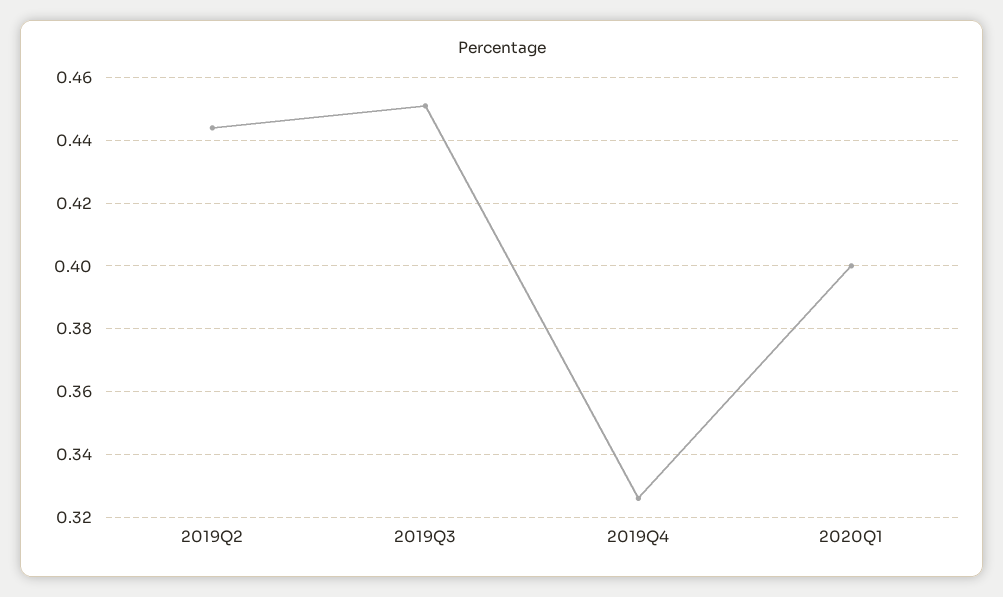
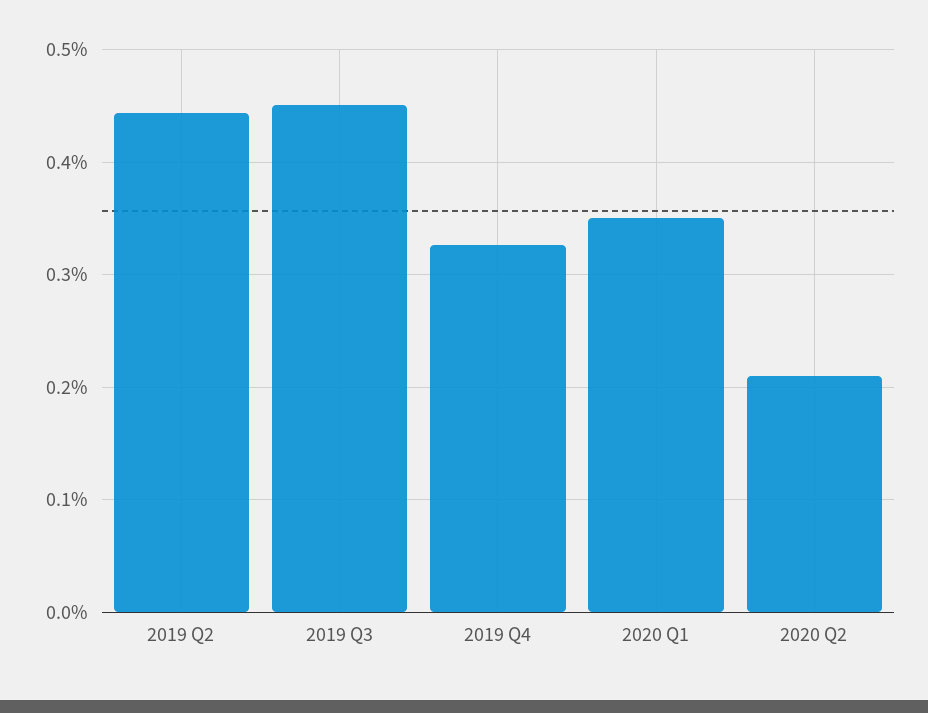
2020Q1: 0.4 -> 0.35
2020 Q2: none -> 0.21

